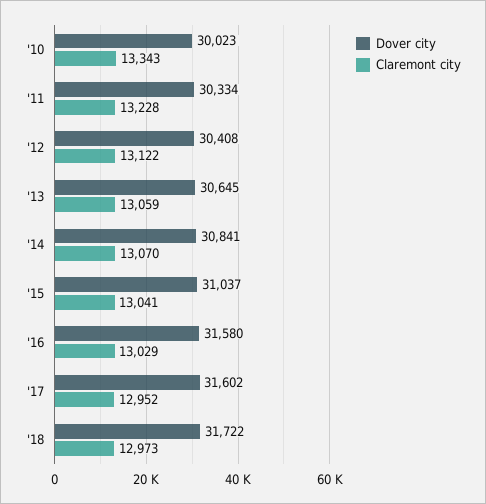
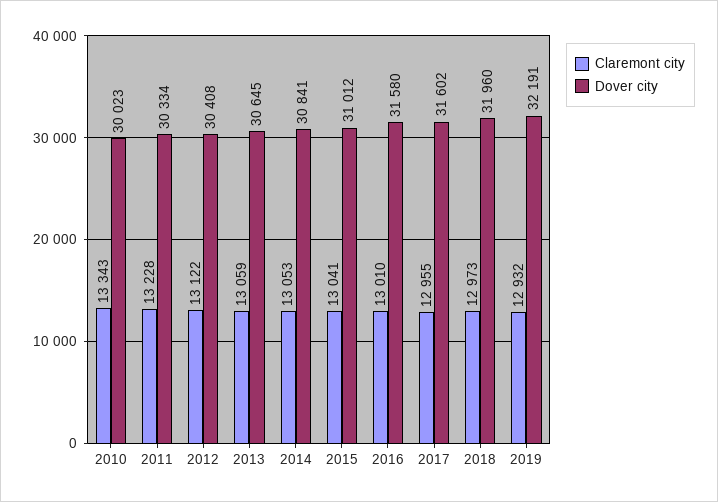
Claremont city, '14: 13070 -> 13053
Dover city, '15: 31037 -> 31012
Claremont city, '16: 13029 -> 13010
Claremont city, '17: 12952 -> 12955
Dover city, '18: 31722 -> 31960
Claremont city, 2019: none -> 12932
Dover city, 2019: none -> 32191

